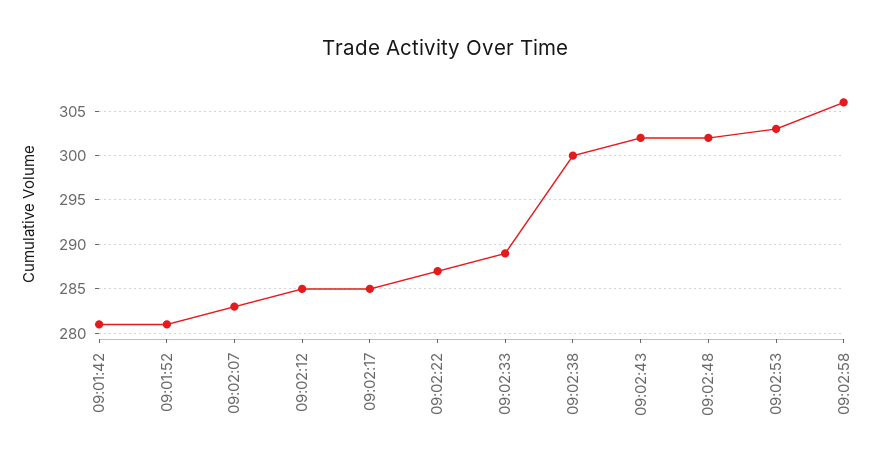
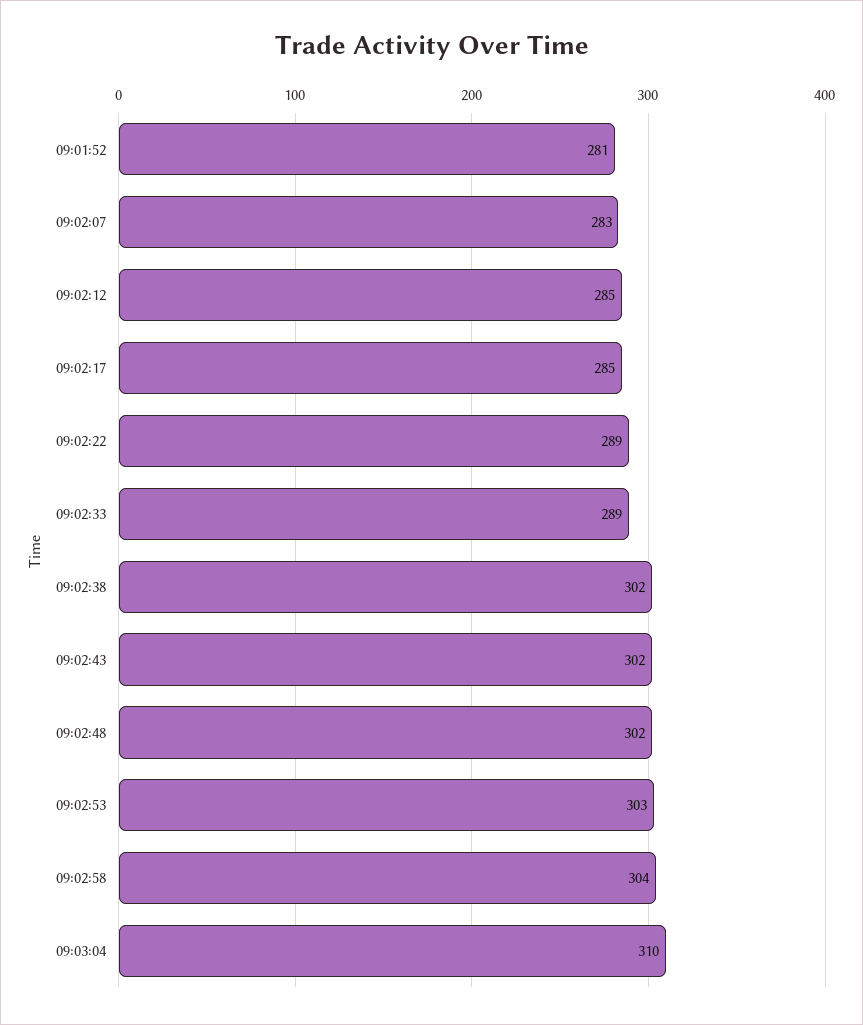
09:01:42: 281 -> none
09:02:22: 287 -> 289
09:02:38: 300 -> 302
09:02:58: 306 -> 304
09:03:04: none -> 310

